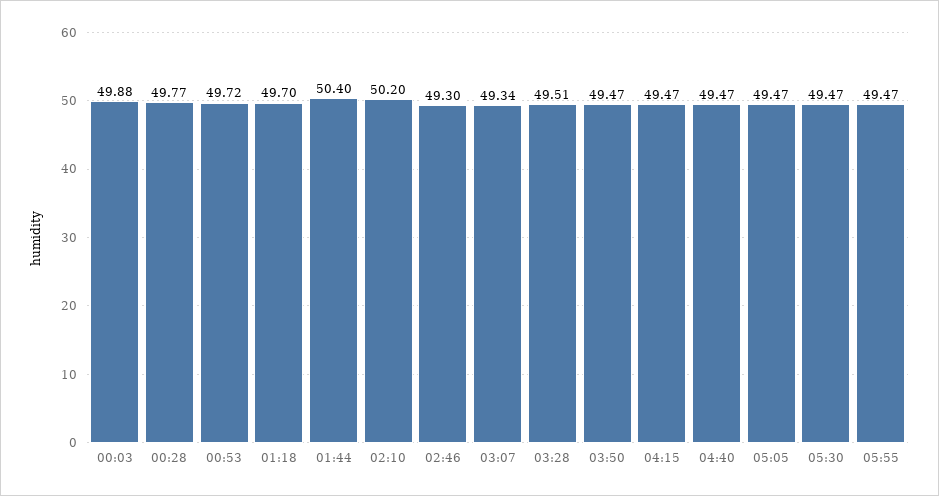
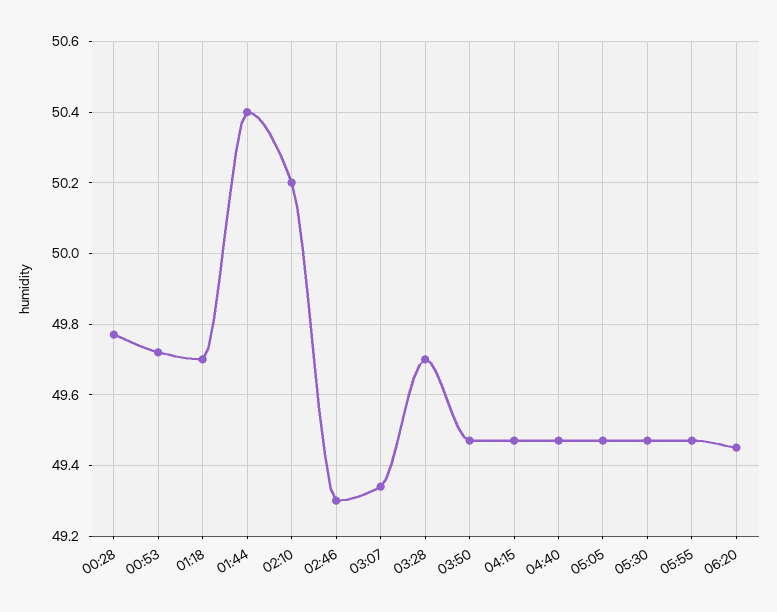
00:03: 49.88 -> none
03:28: 49.51 -> 49.7
06:20: none -> 49.45

